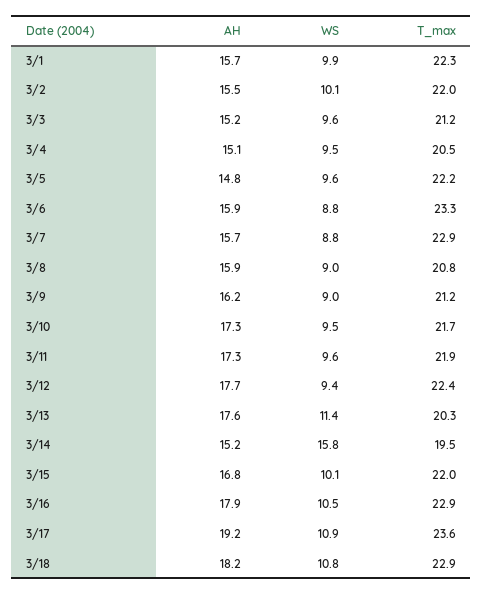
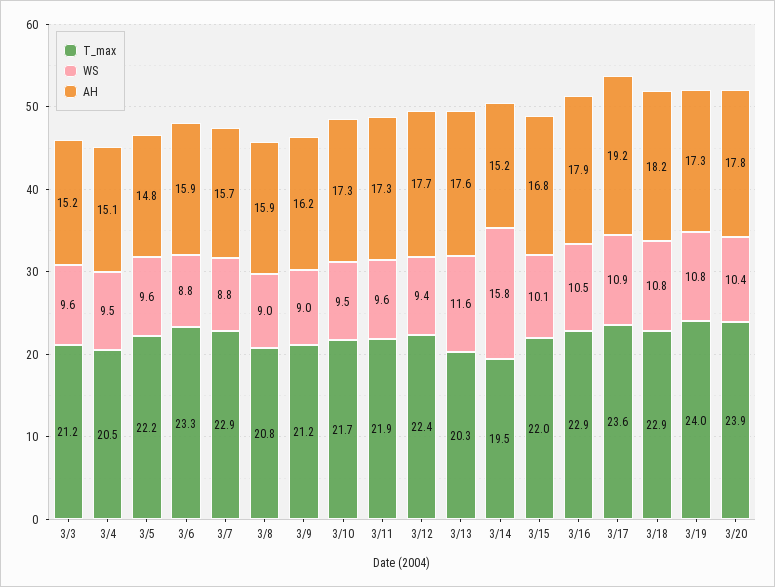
AH, 3/1: 15.7 -> none
WS, 3/1: 9.9 -> none
T_max, 3/1: 22.3 -> none
AH, 3/2: 15.5 -> none
WS, 3/2: 10.1 -> none
T_max, 3/2: 22 -> none
WS, 3/13: 11.4 -> 11.6
T_max, 3/19: none -> 24
WS, 3/19: none -> 10.8
AH, 3/19: none -> 17.3
T_max, 3/20: none -> 23.9
WS, 3/20: none -> 10.4
AH, 3/20: none -> 17.8

